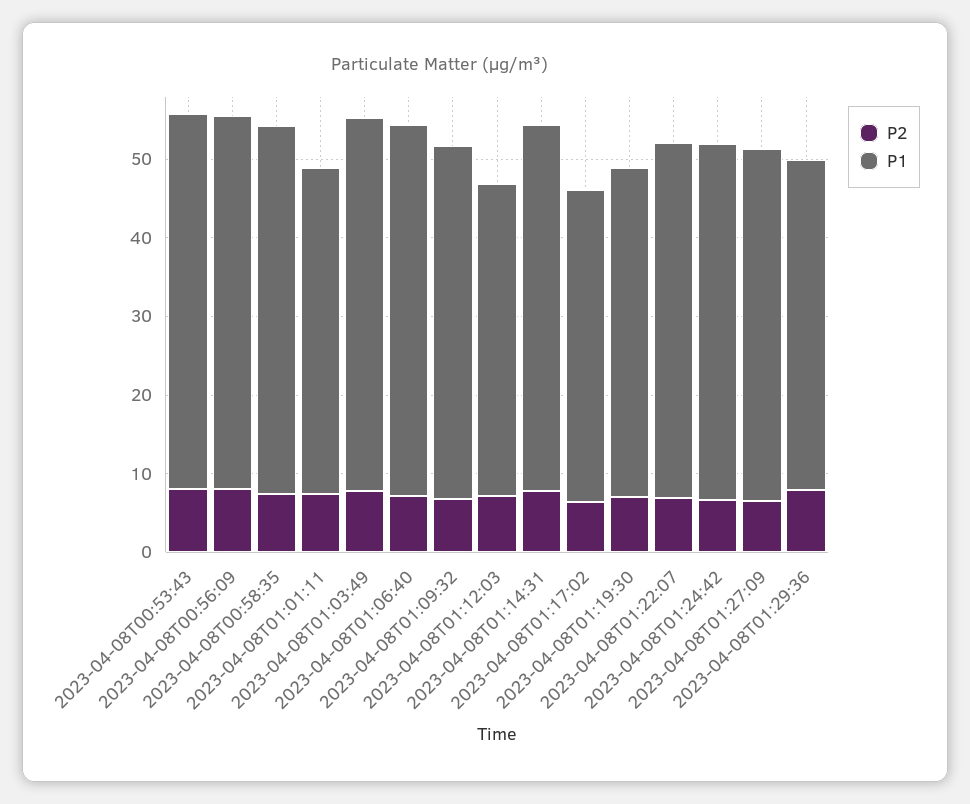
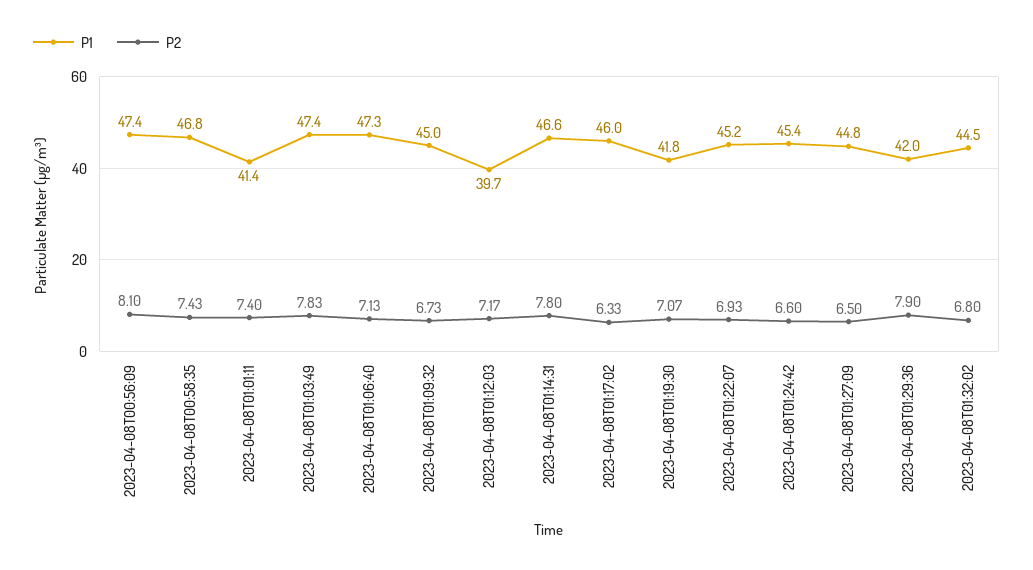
P2, 2023-04-08T00:53:43: 8 -> none
P1, 2023-04-08T00:53:43: 48 -> none
P1, 2023-04-08T01:17:02: 40 -> 46
P1, 2023-04-08T01:32:02: none -> 44.5
P2, 2023-04-08T01:32:02: none -> 6.8

